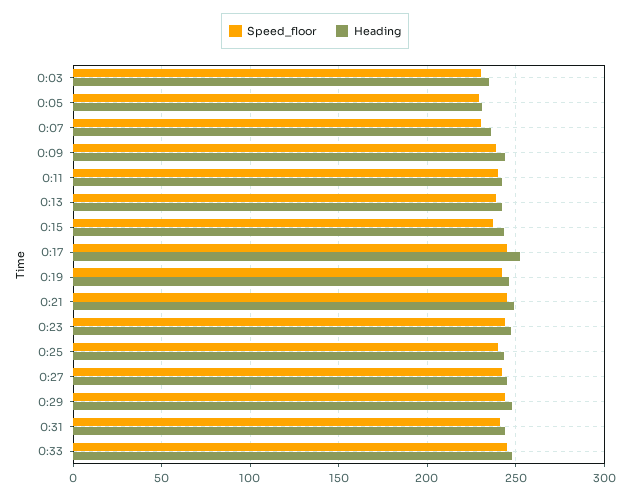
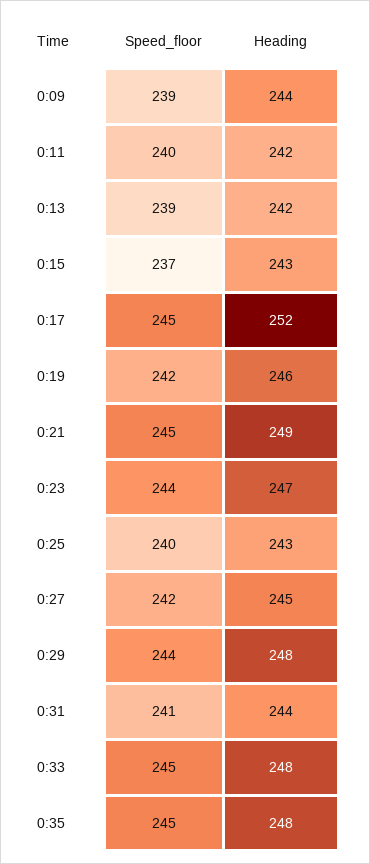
Speed_floor, 0:03: 230 -> none
Heading, 0:03: 235 -> none
Speed_floor, 0:05: 230 -> none
Heading, 0:05: 230 -> none
Speed_floor, 0:07: 230 -> none
Heading, 0:07: 235 -> none
Speed_floor, 0:35: none -> 245
Heading, 0:35: none -> 248

